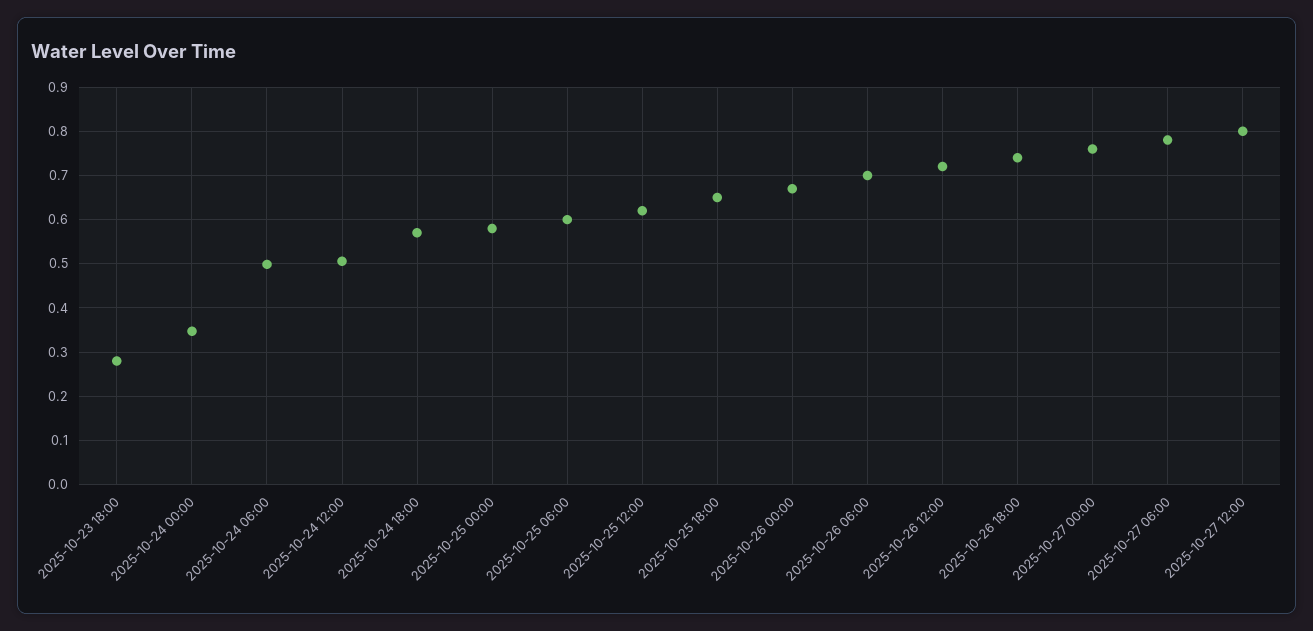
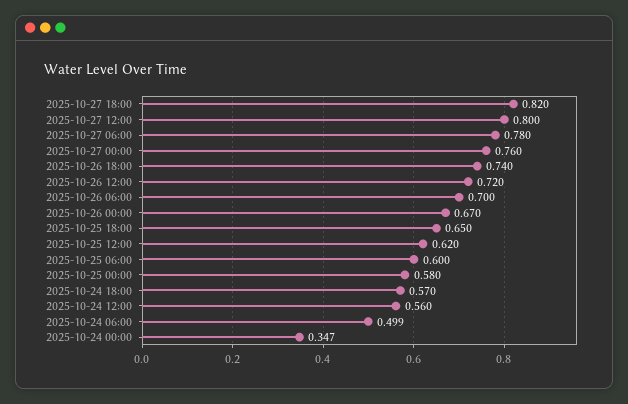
2025-10-23 18:00: 0.28 -> none
2025-10-24 12:00: 0.5 -> 0.56
2025-10-27 18:00: none -> 0.82

